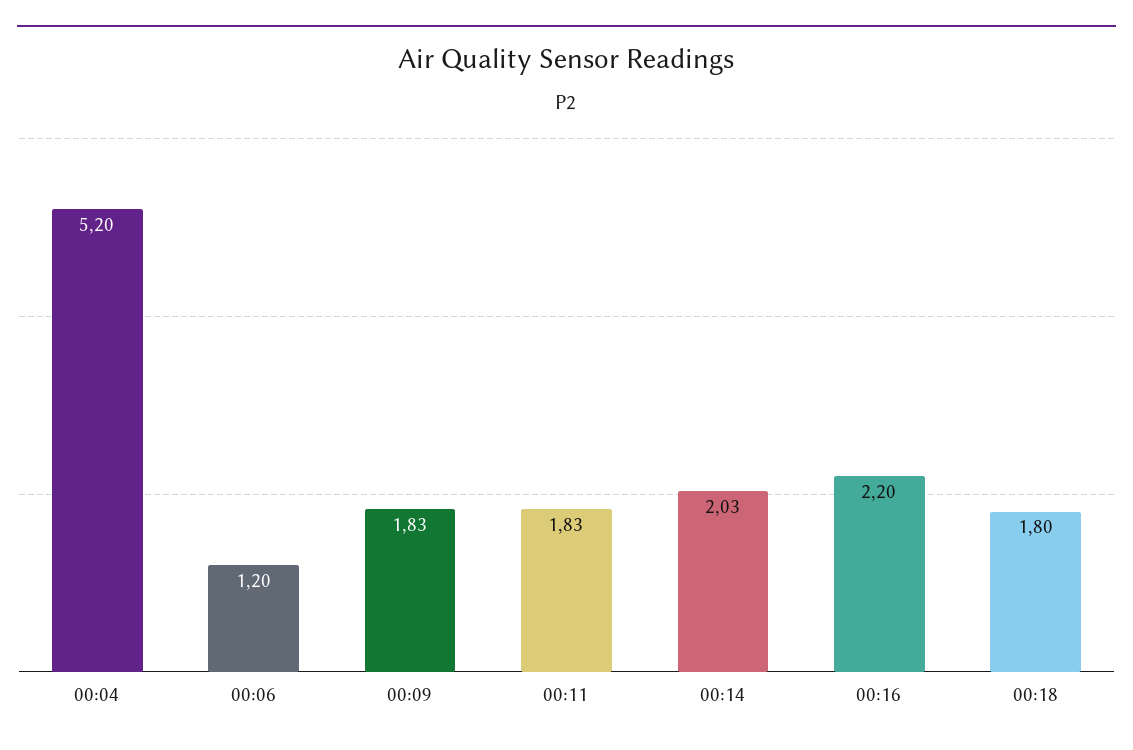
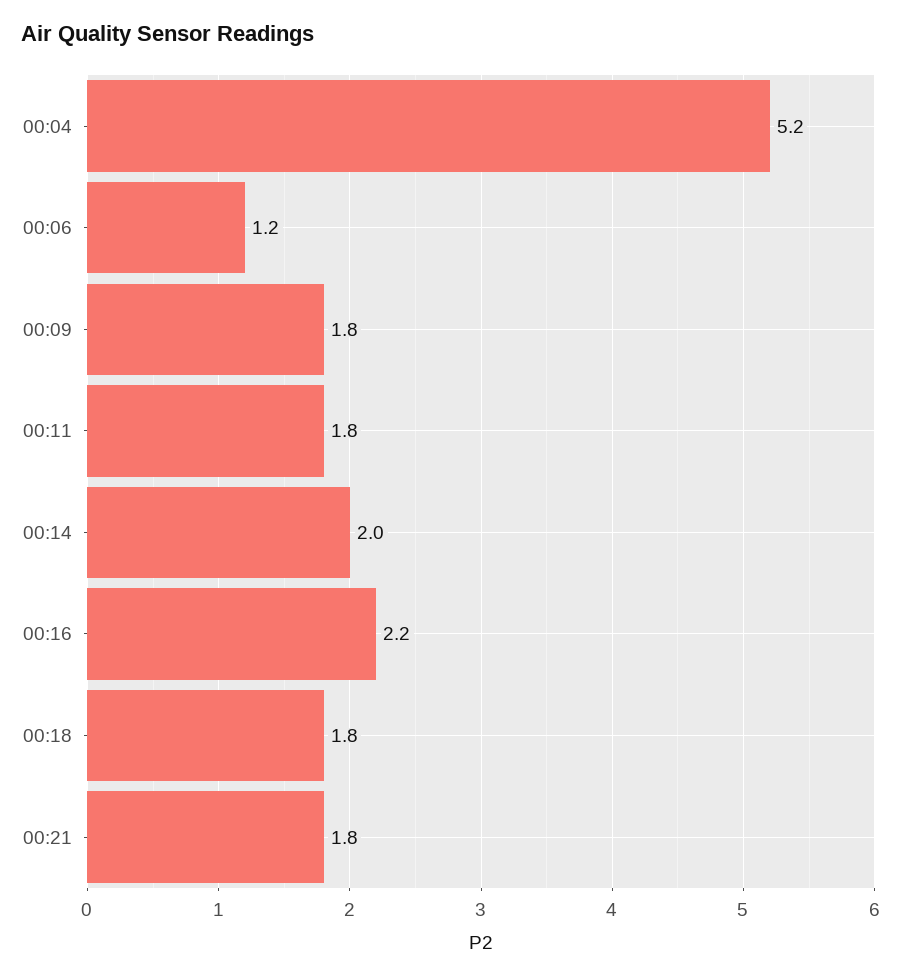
00:21: none -> 1.8

